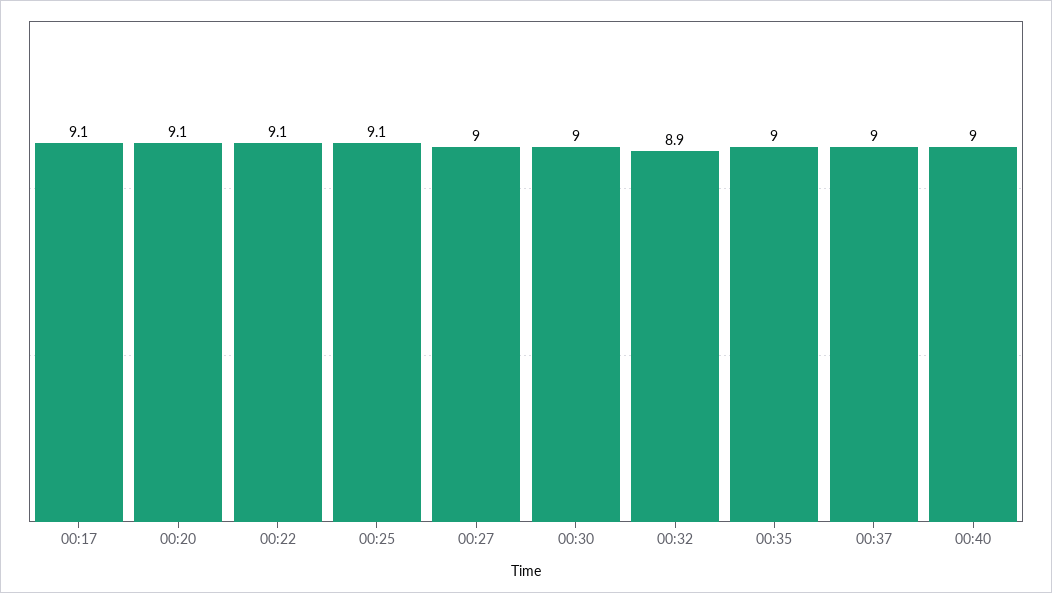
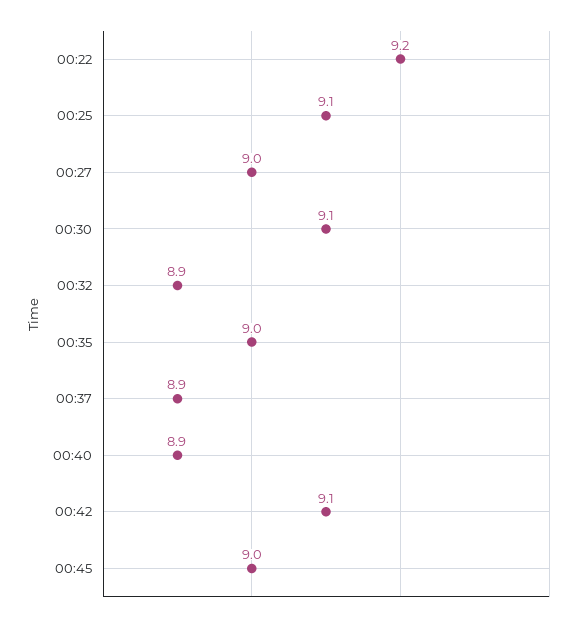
00:17: 9.1 -> none
00:20: 9.1 -> none
00:22: 9.1 -> 9.2
00:30: 9 -> 9.1
00:37: 9 -> 8.9
00:40: 9 -> 8.9
00:42: none -> 9.1
00:45: none -> 9

